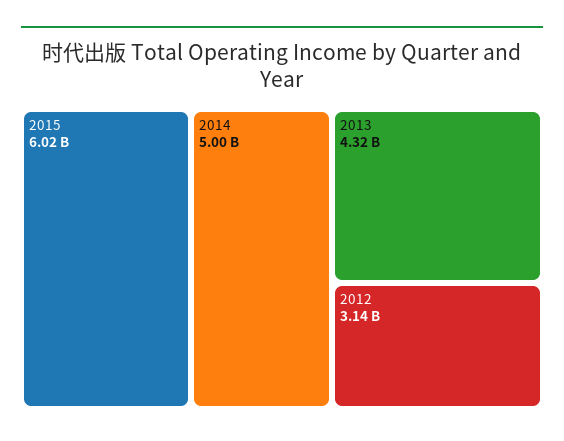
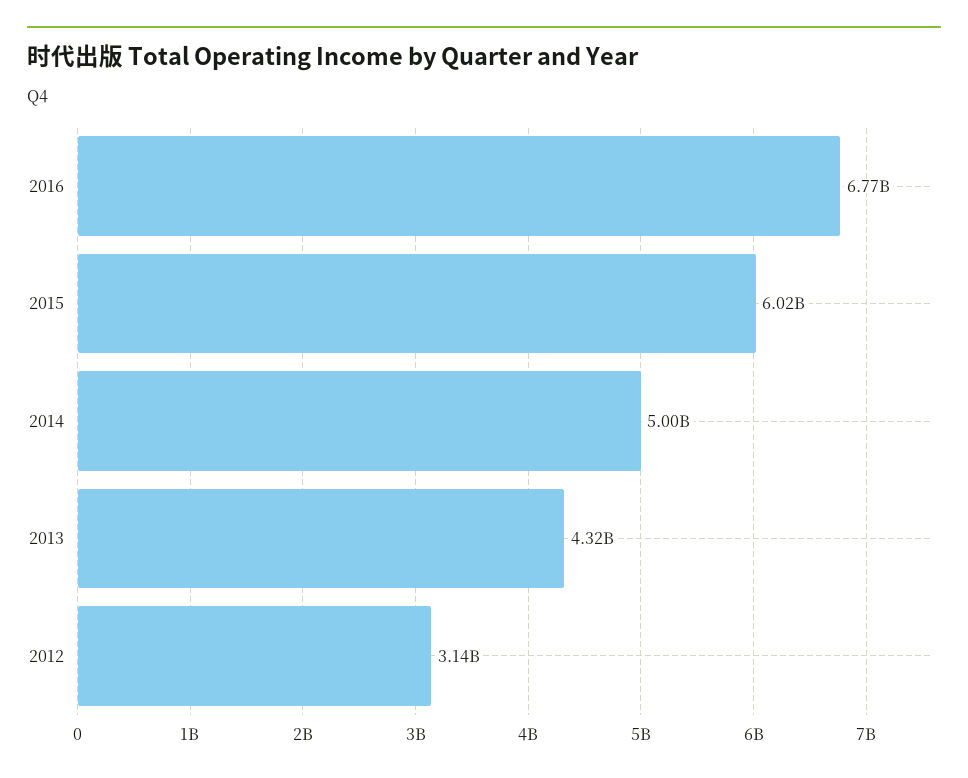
2016: none -> 6770000000

